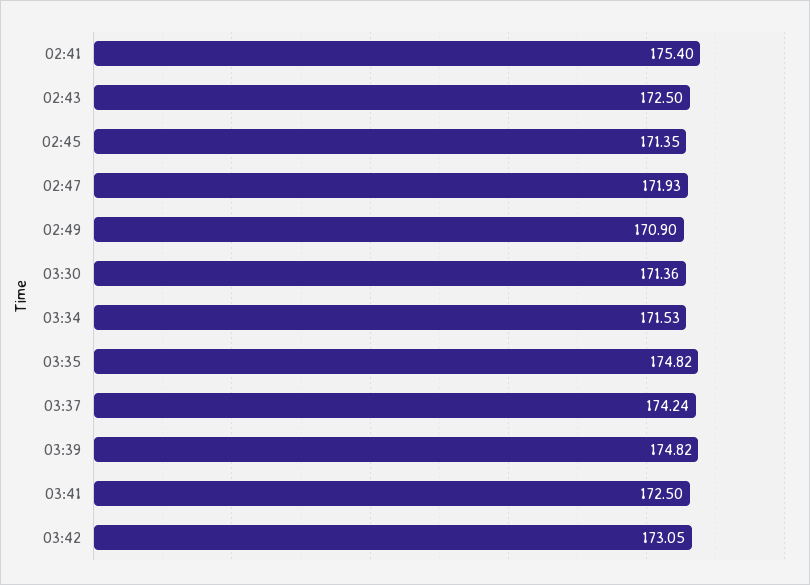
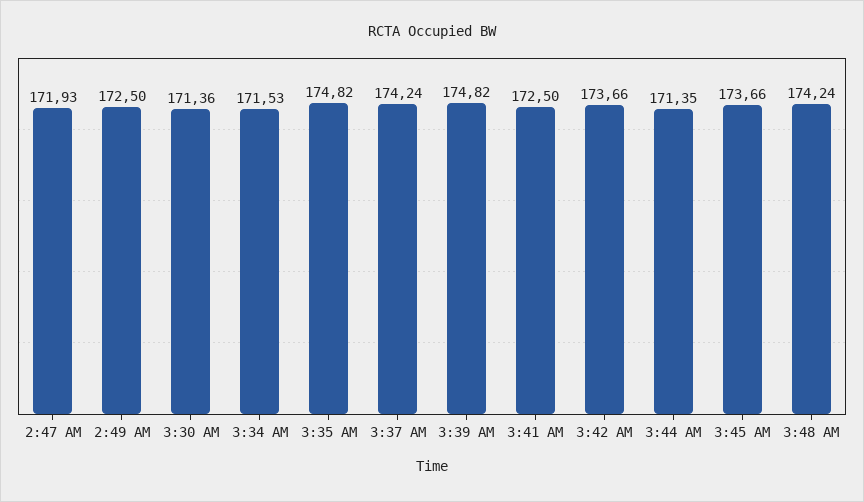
02:41: 175.4 -> none
02:43: 172.5 -> none
02:45: 171.35 -> none
02:49: 170.9 -> 172.5
03:42: 173.05 -> 173.66
3:44 AM: none -> 171.35
3:45 AM: none -> 173.66
3:48 AM: none -> 174.24

